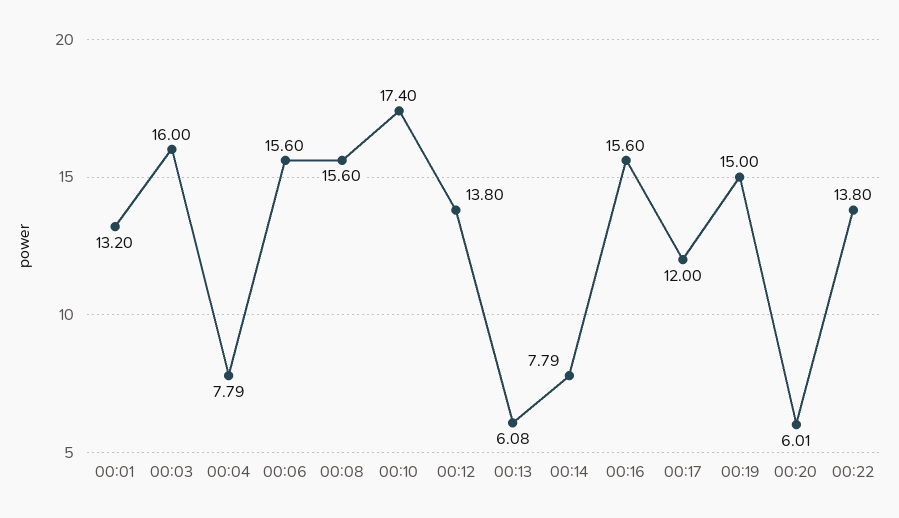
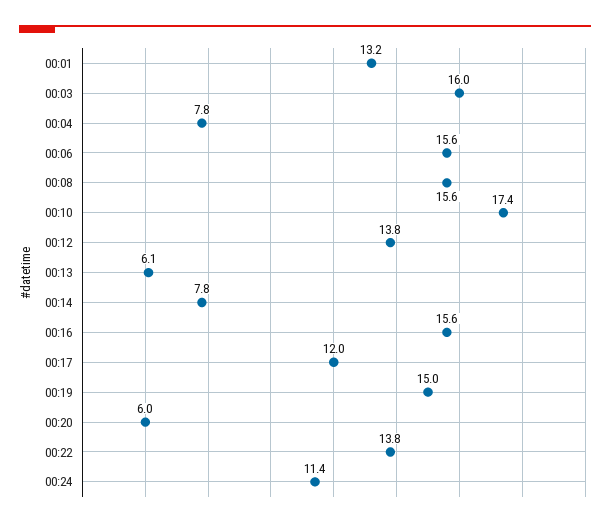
00:24: none -> 11.4

